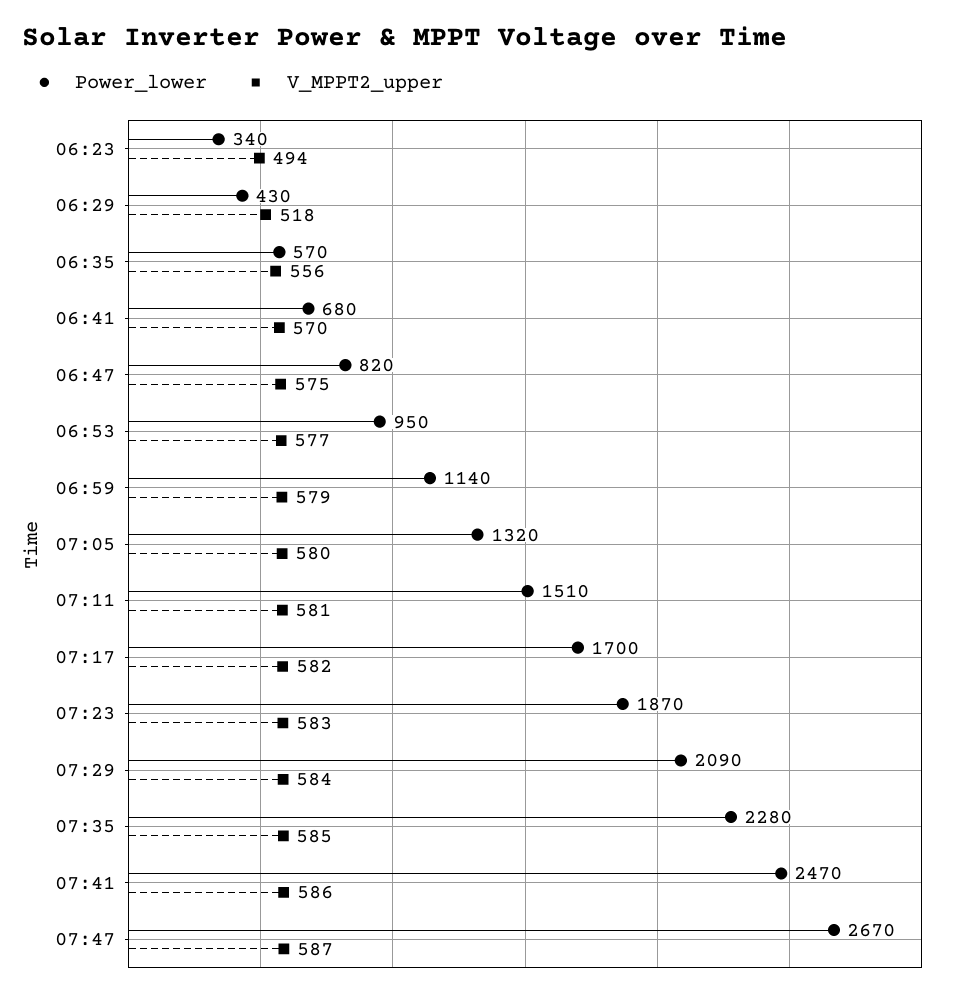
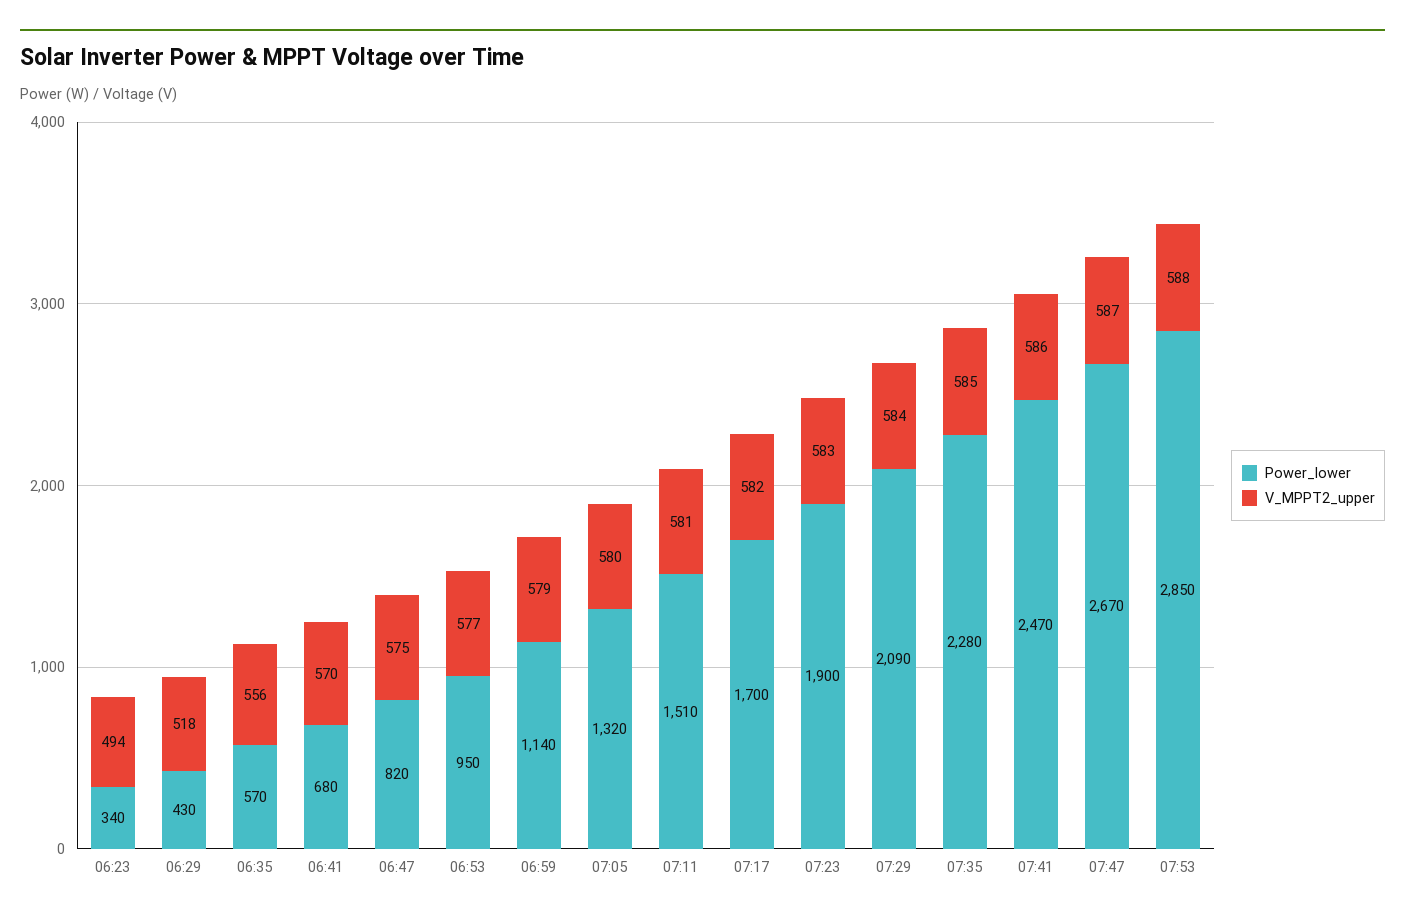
Power_lower, 07:23: 1870 -> 1900
Power_lower, 07:53: none -> 2850
V_MPPT2_upper, 07:53: none -> 588

